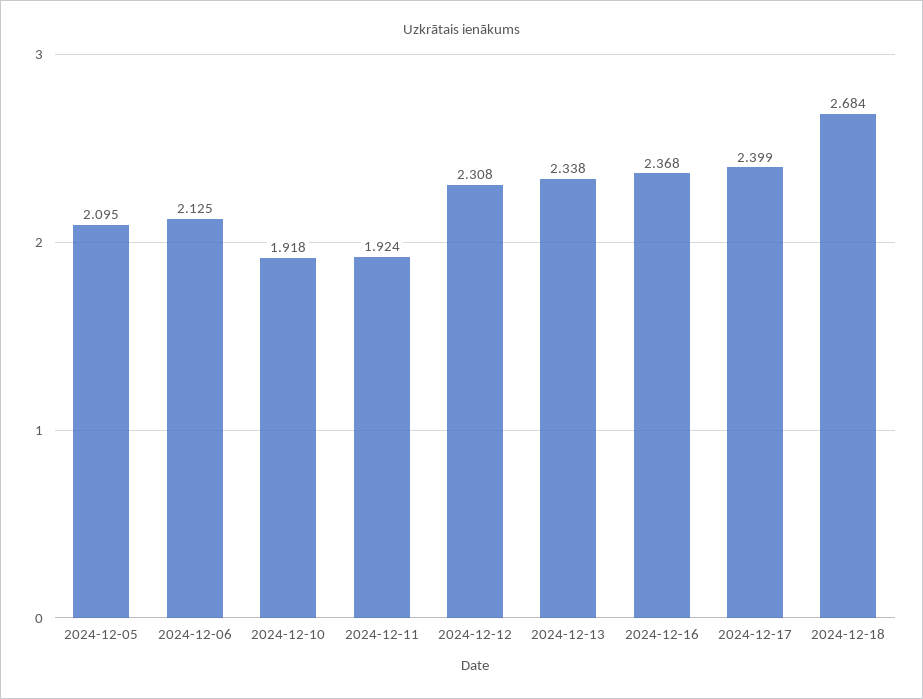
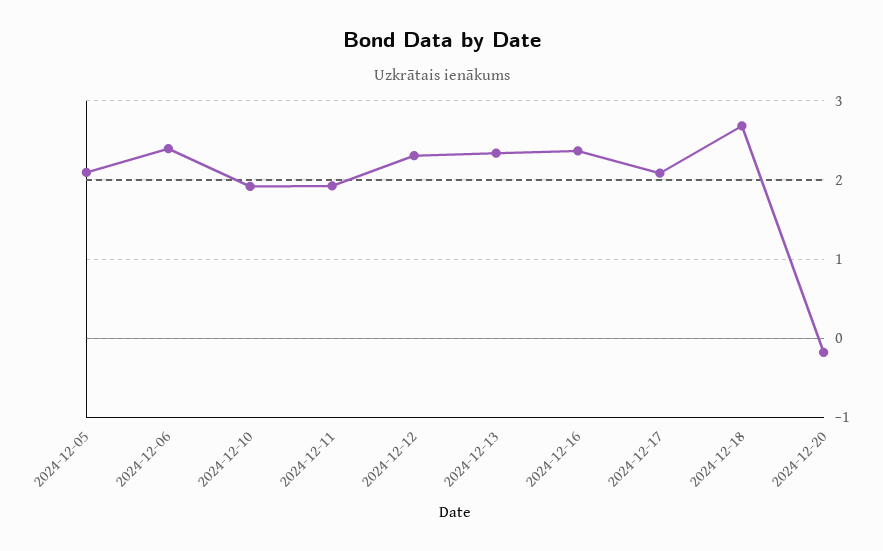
2024-12-06: 2.125 -> 2.4
2024-12-17: 2.399 -> 2.1
2024-12-20: none -> -0.2

